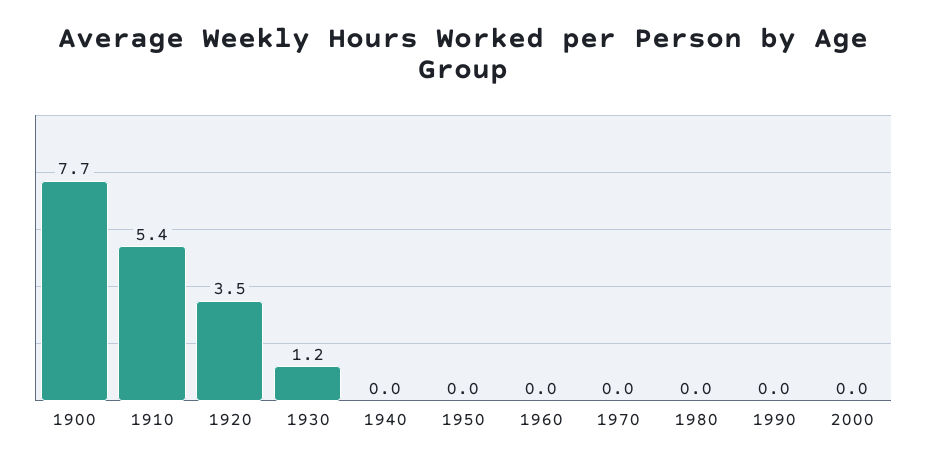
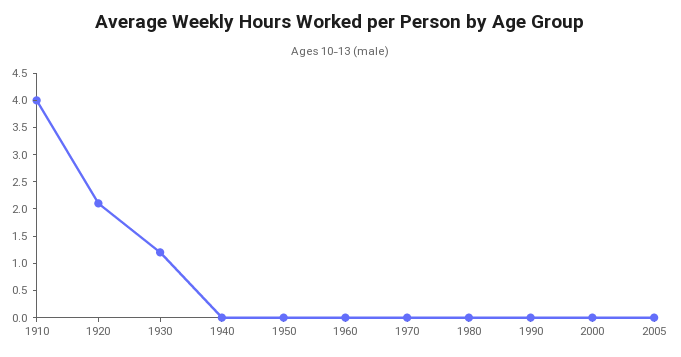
1900: 7.7 -> none
1910: 5.4 -> 4
1920: 3.5 -> 2
2005: none -> 0

